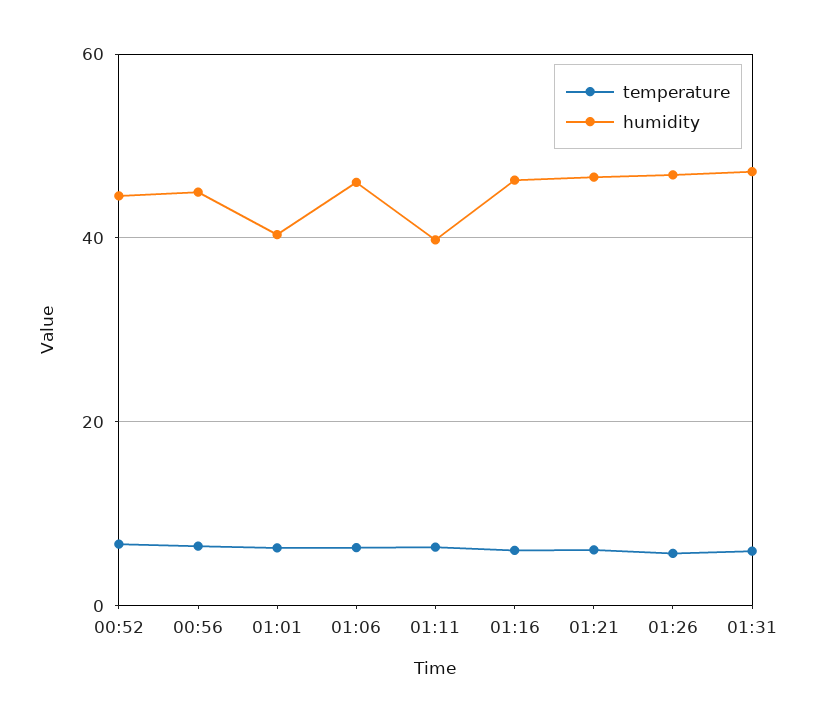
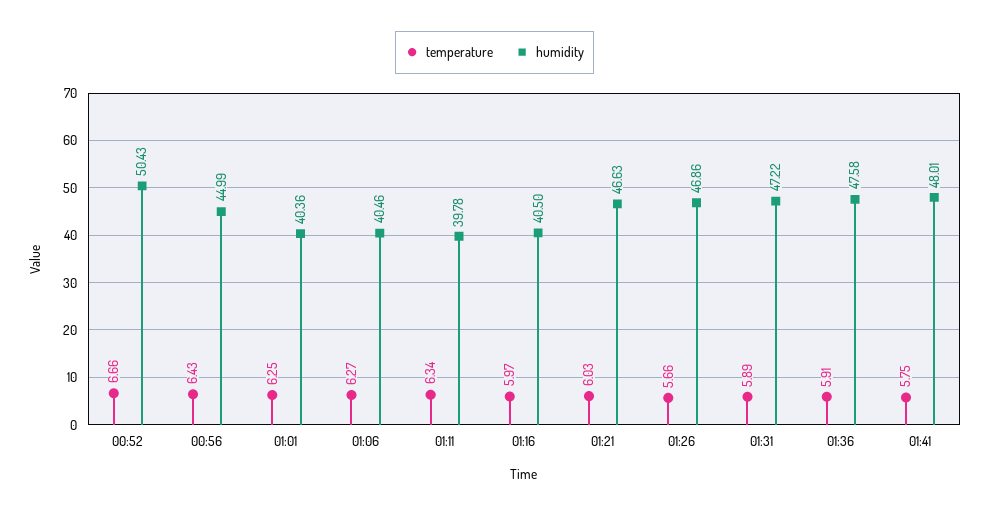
humidity, 00:52: 44 -> 50.43
humidity, 01:06: 46 -> 40.46
humidity, 01:16: 46 -> 40.5
temperature, 01:36: none -> 5.91
humidity, 01:36: none -> 47.58
temperature, 01:41: none -> 5.75
humidity, 01:41: none -> 48.01

